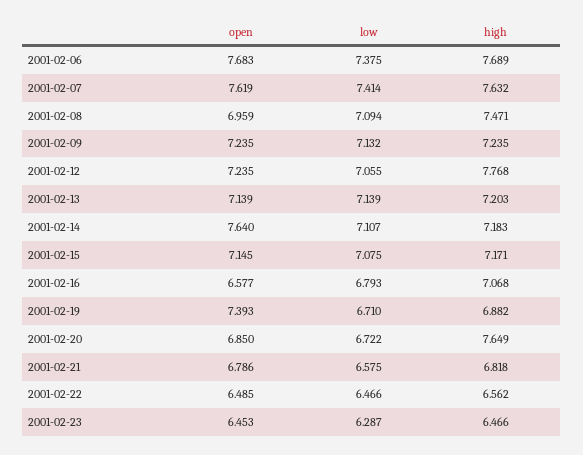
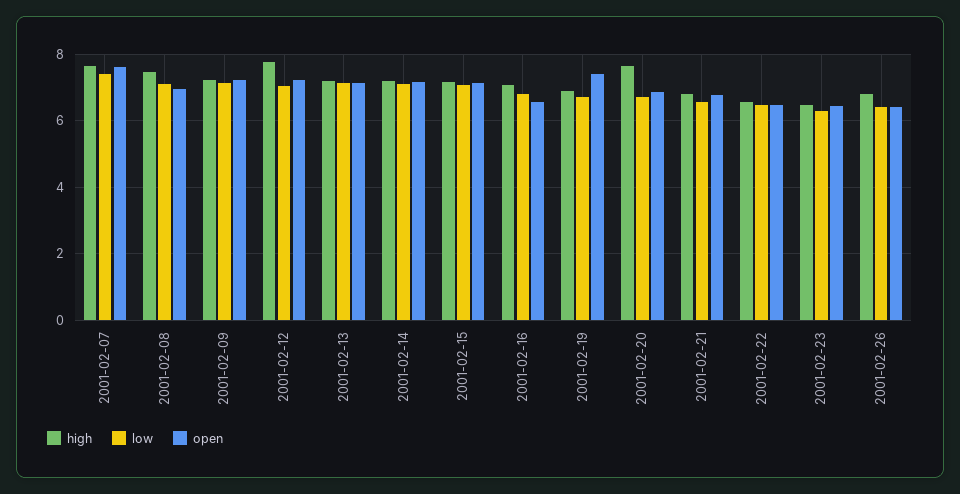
open, 2001-02-06: 7.683 -> none
low, 2001-02-06: 7.375 -> none
high, 2001-02-06: 7.689 -> none
open, 2001-02-14: 7.64 -> 7.2
high, 2001-02-26: none -> 6.8
low, 2001-02-26: none -> 6.4
open, 2001-02-26: none -> 6.4

